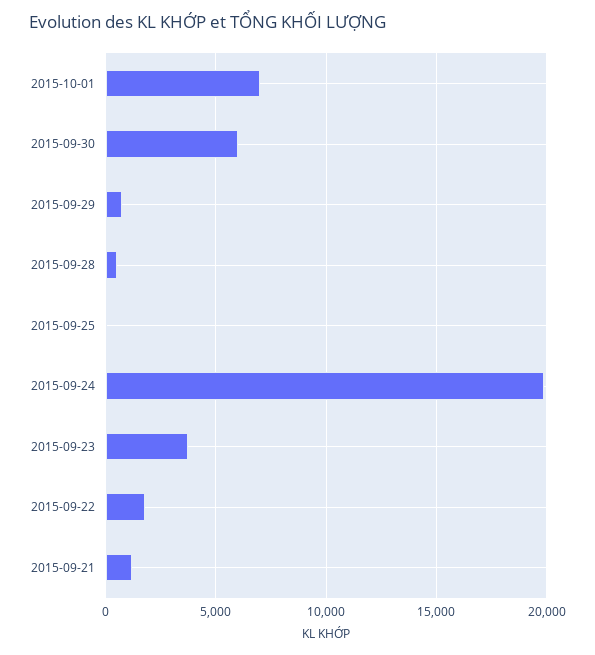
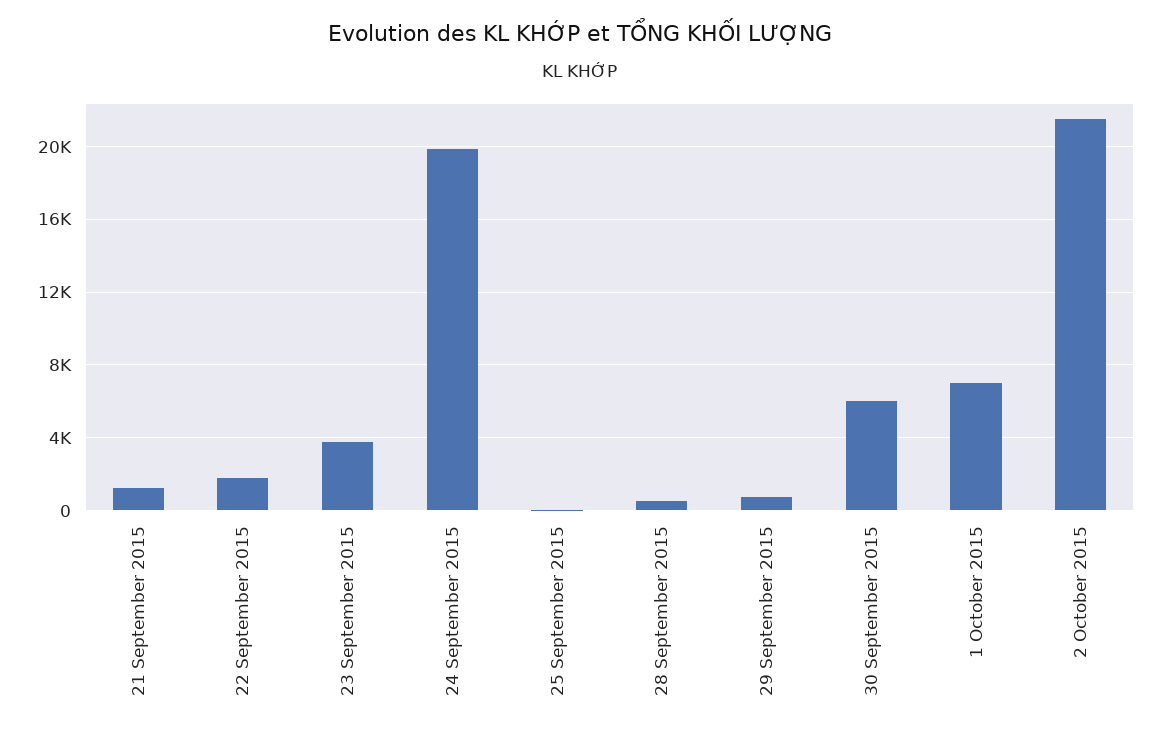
2 October 2015: none -> 21500

